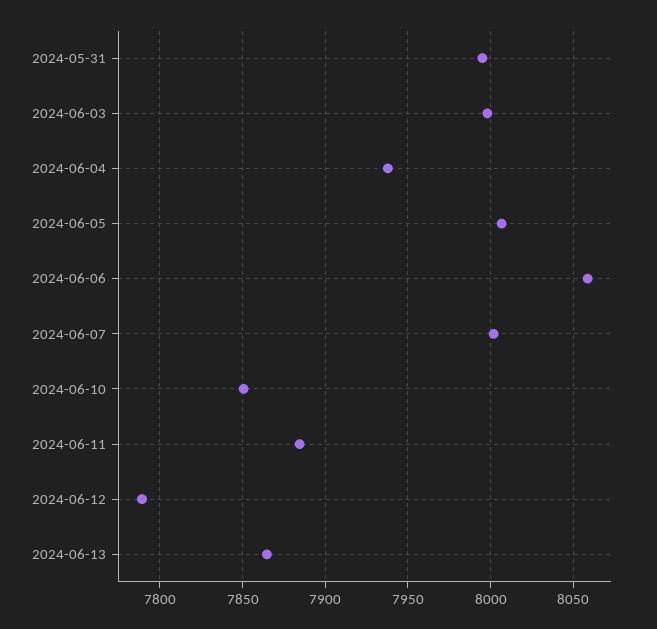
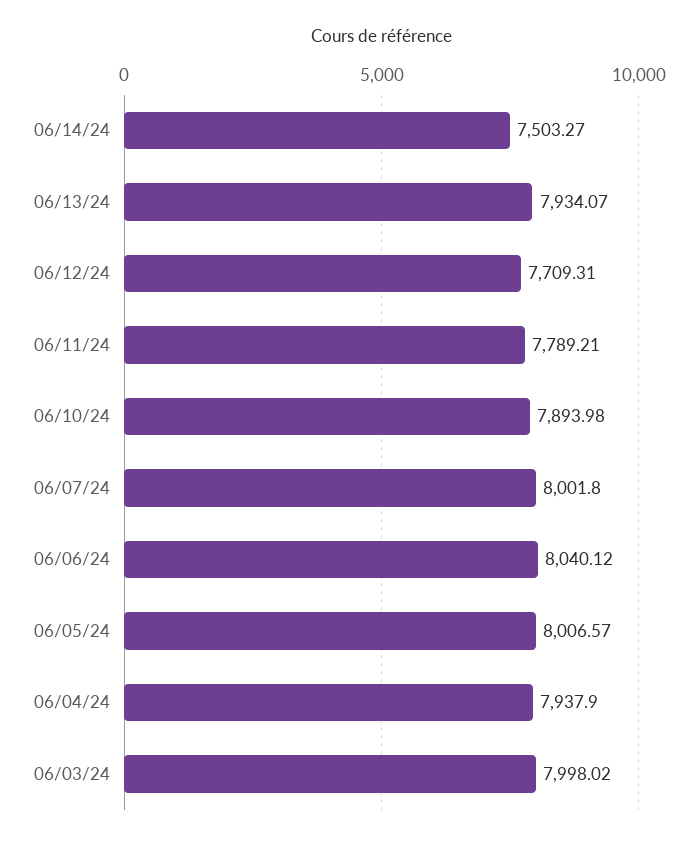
2024-05-31: 7995 -> none
2024-06-06: 8060 -> 8040.12
2024-06-10: 7850 -> 7893.98
2024-06-11: 7885 -> 7789.21
2024-06-12: 7790 -> 7709.31
2024-06-13: 7865 -> 7934.07
06/14/24: none -> 7503.27

